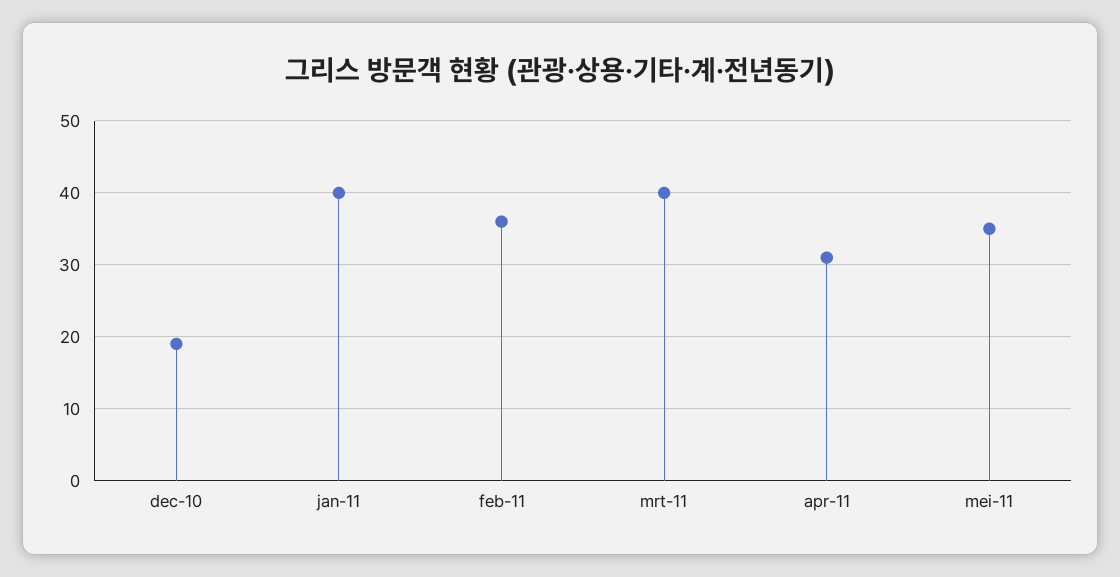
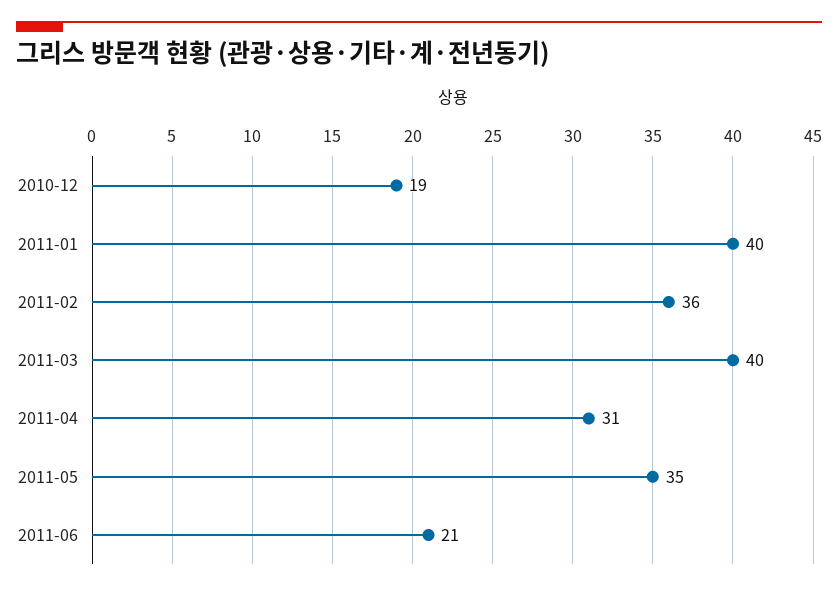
2011-06: none -> 21

